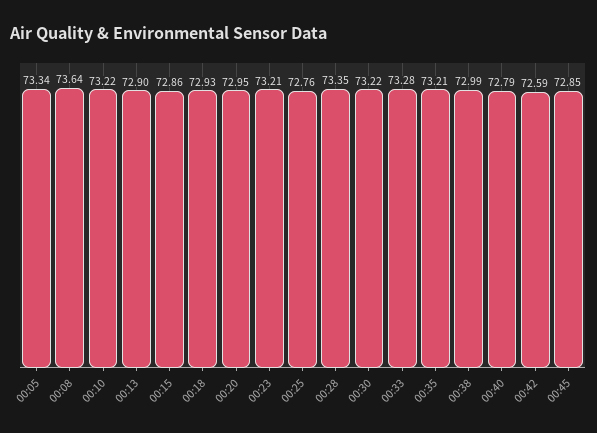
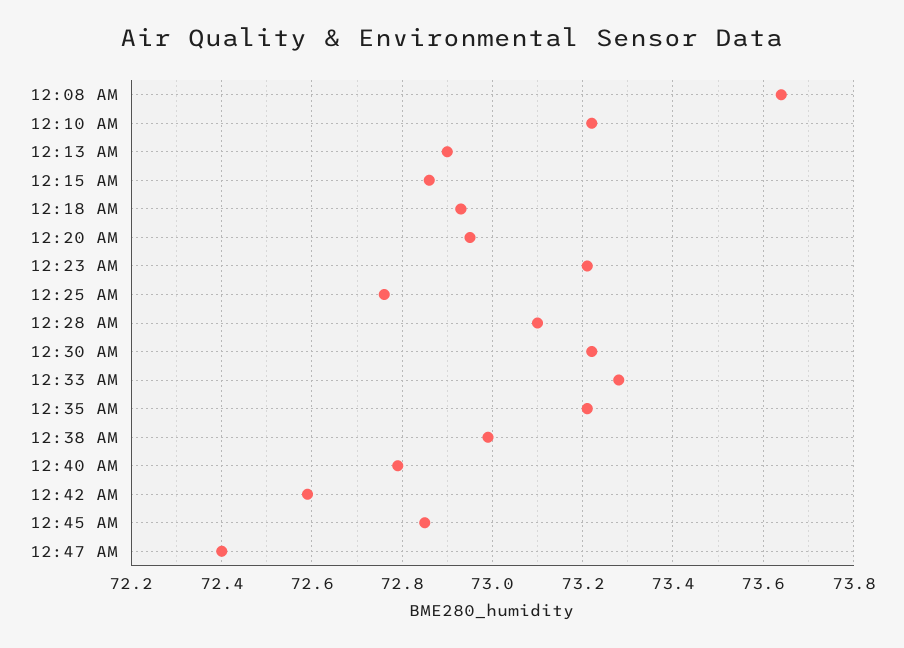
00:05: 73.34 -> none
00:28: 73.35 -> 73.1
12:47 AM: none -> 72.4

